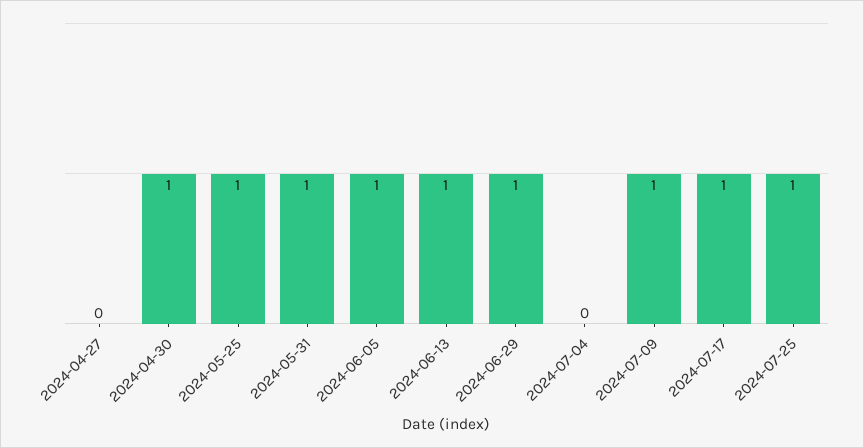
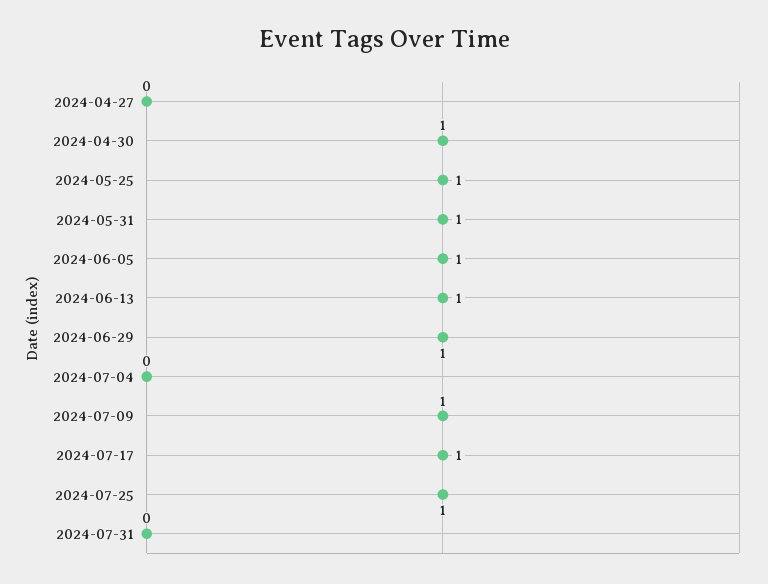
2024-07-31: none -> 0

